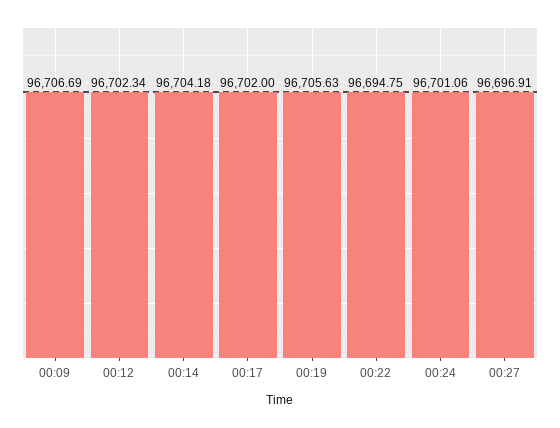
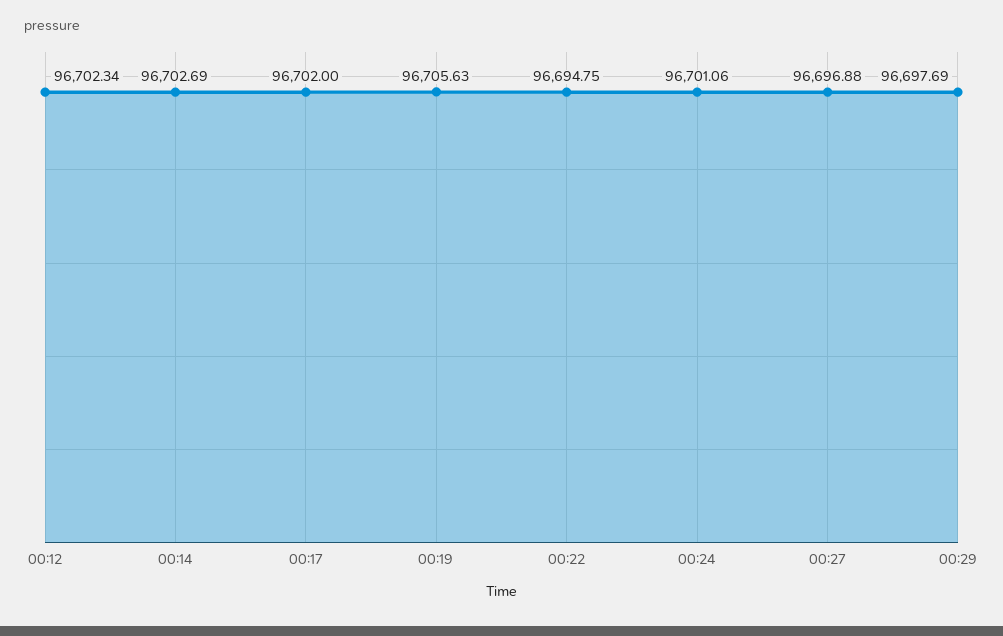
00:09: 96706.69 -> none
00:14: 96704.18 -> 96702.69
00:27: 96696.91 -> 96696.88
00:29: none -> 96697.69

